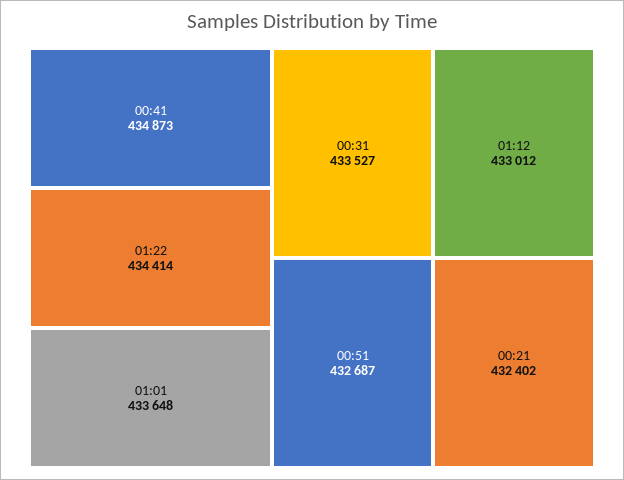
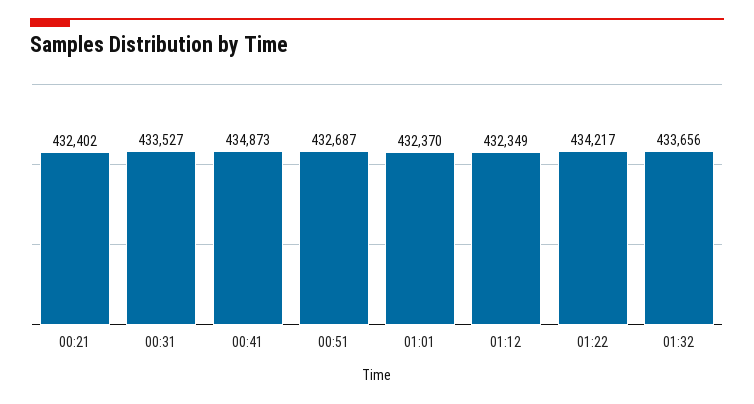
01:22: 434414 -> 434217
01:01: 433648 -> 432370
01:12: 433012 -> 432349
01:32: none -> 433656

